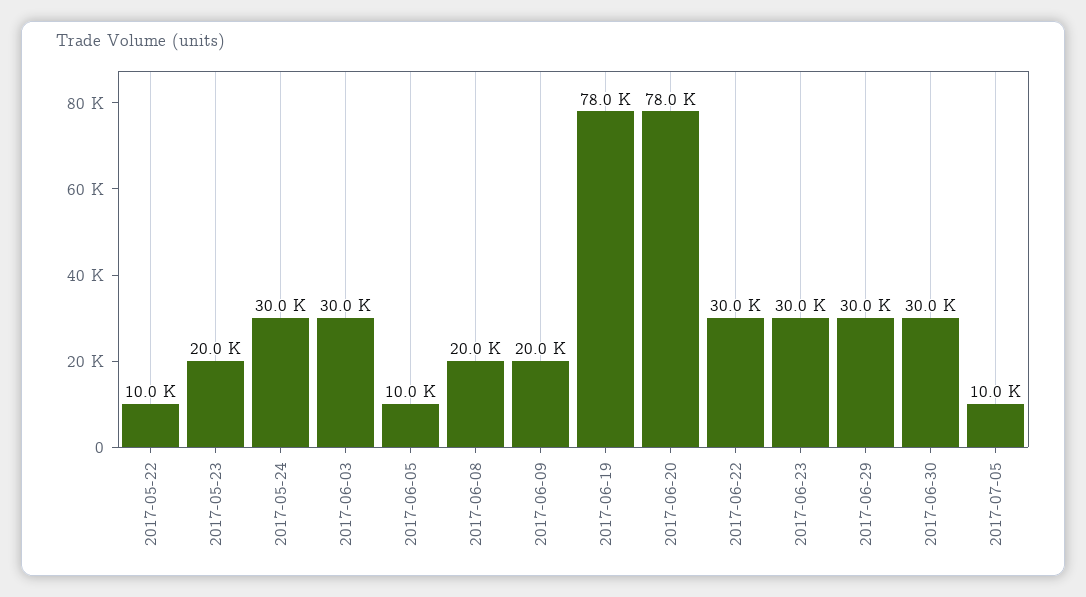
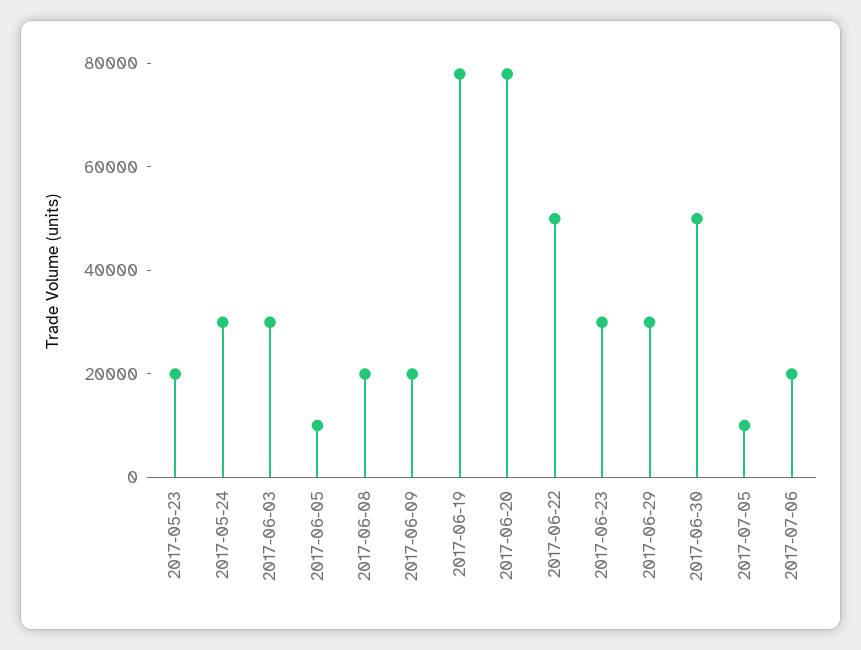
2017-05-22: 10000 -> none
2017-06-22: 30000 -> 50000
2017-06-30: 30000 -> 50000
2017-07-06: none -> 20000

